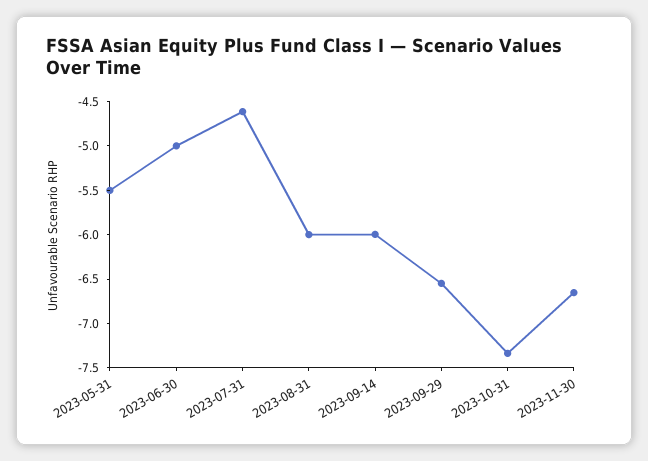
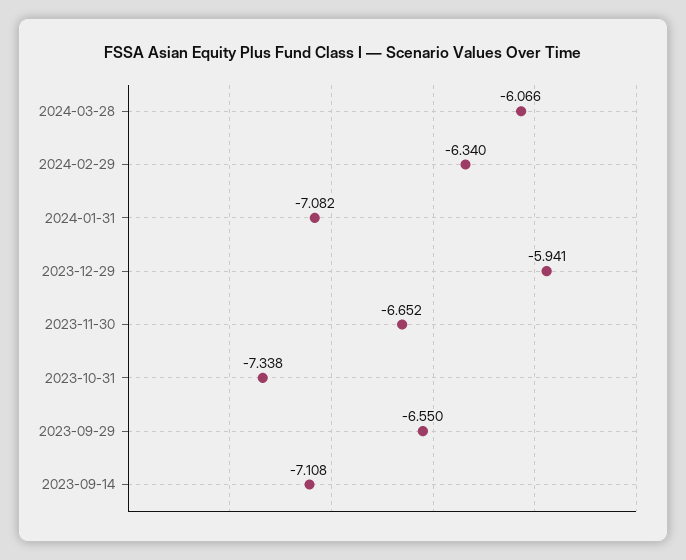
2023-05-31: -5.5 -> none
2023-06-30: -5 -> none
2023-07-31: -4.6 -> none
2023-08-31: -6 -> none
2023-09-14: -6 -> -7.108
2024-03-28: none -> -6.066
2024-02-29: none -> -6.34
2024-01-31: none -> -7.082
2023-12-29: none -> -5.941

